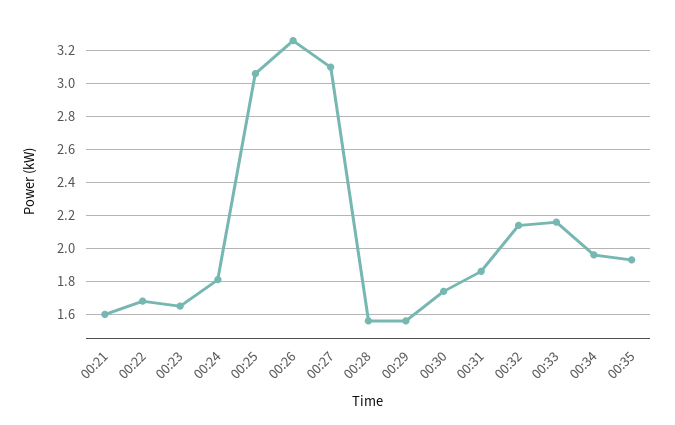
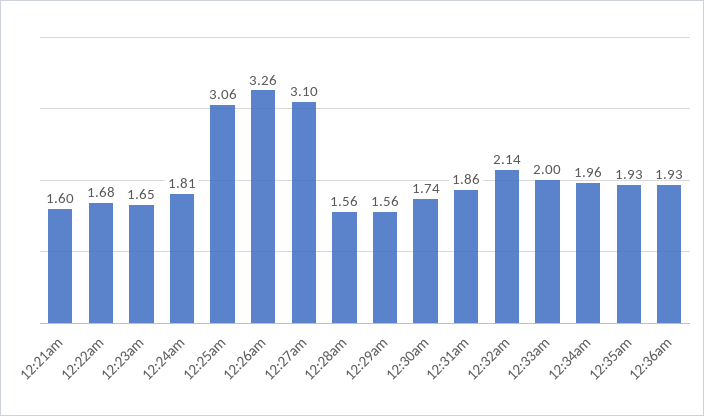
00:33: 2.15 -> 2
12:36am: none -> 1.93

